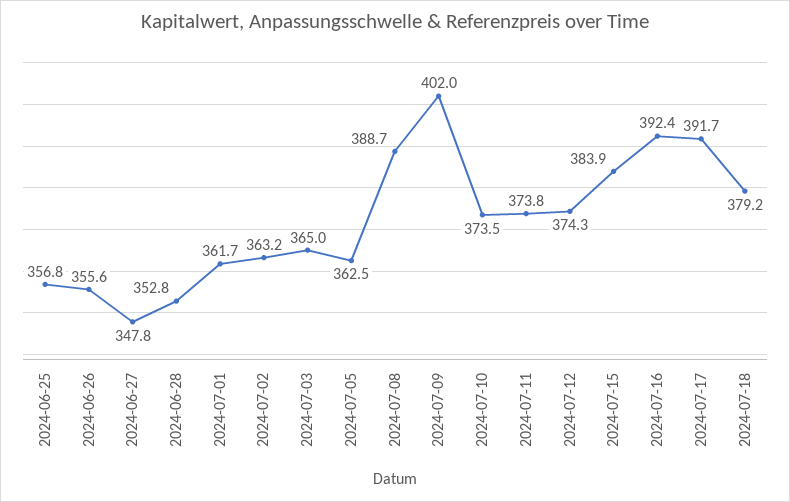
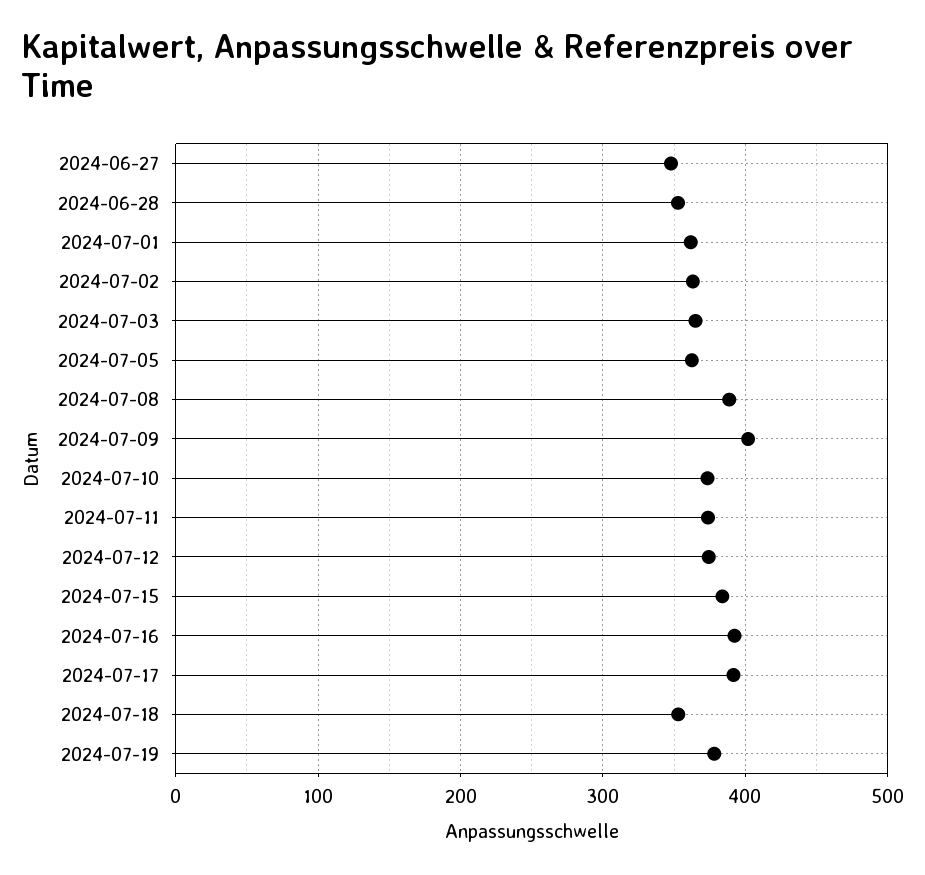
2024-06-25: 356.8 -> none
2024-06-26: 355.6 -> none
2024-07-18: 379.2 -> 350
2024-07-19: none -> 380

